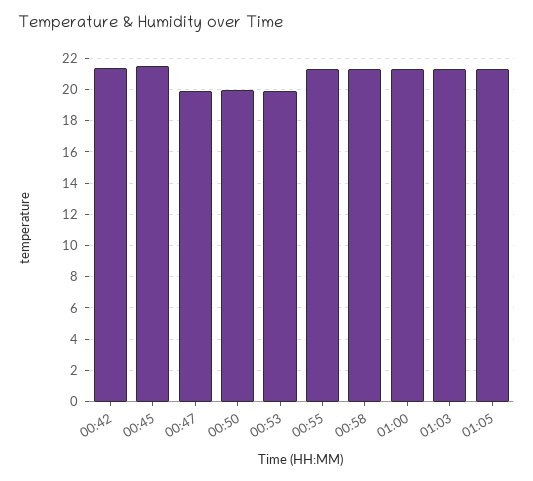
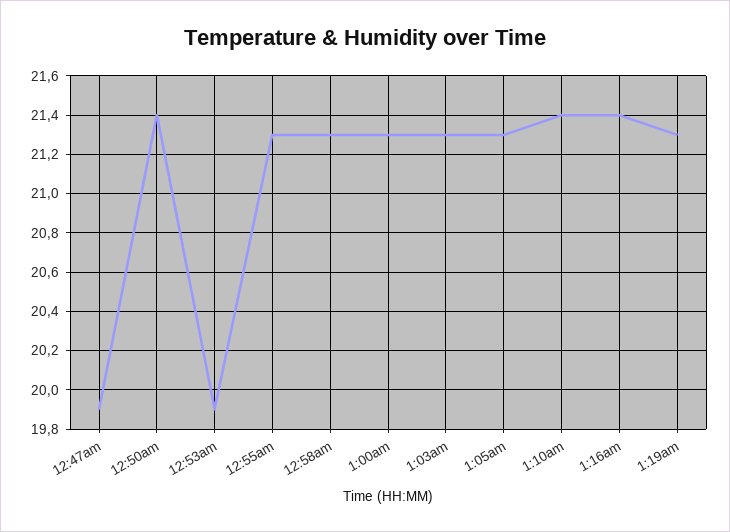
00:42: 21.5 -> none
00:45: 21.5 -> none
00:50: 20 -> 21.4
1:10am: none -> 21.4
1:16am: none -> 21.4
1:19am: none -> 21.3

